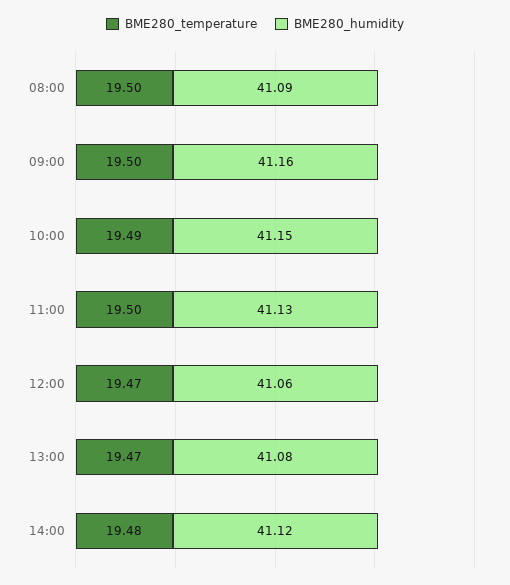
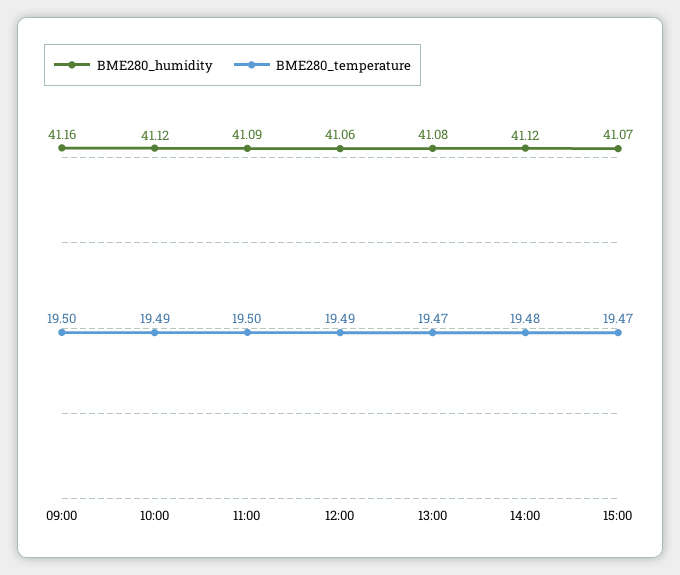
BME280_temperature, 08:00: 19.5 -> none
BME280_humidity, 08:00: 41.09 -> none
BME280_humidity, 10:00: 41.15 -> 41.12
BME280_humidity, 11:00: 41.13 -> 41.09
BME280_temperature, 12:00: 19.47 -> 19.49
BME280_humidity, 15:00: none -> 41.07
BME280_temperature, 15:00: none -> 19.47

